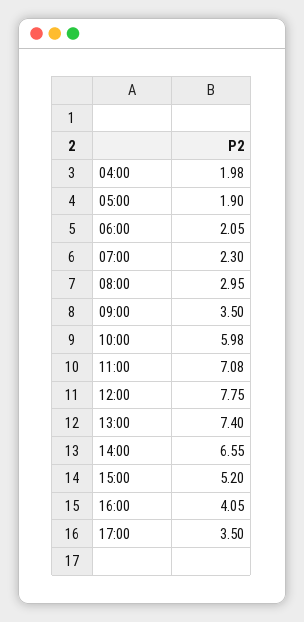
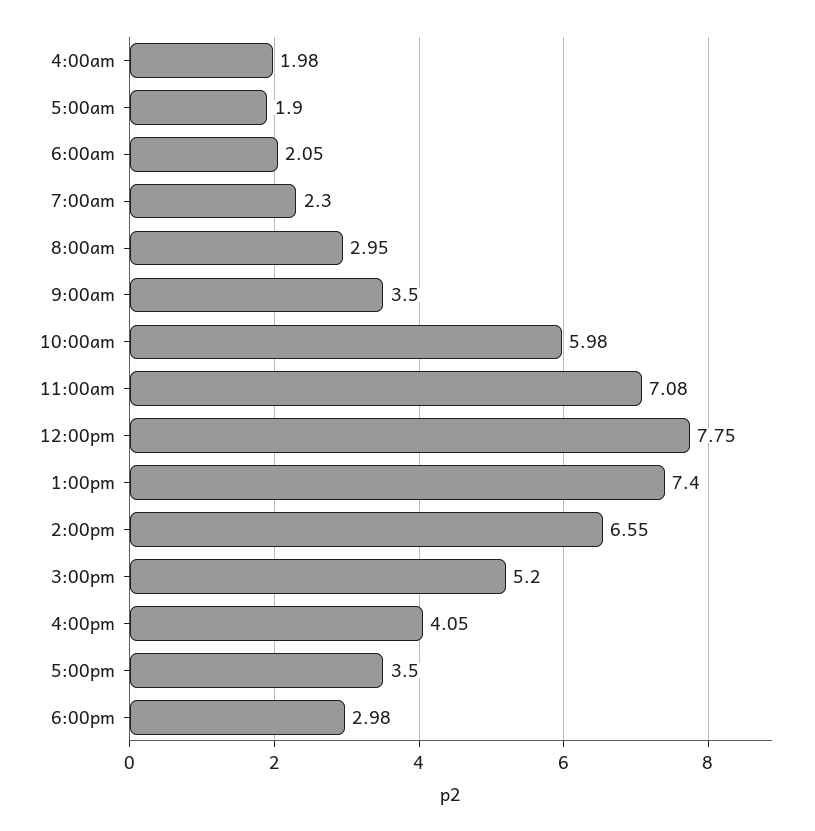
6:00pm: none -> 2.98

